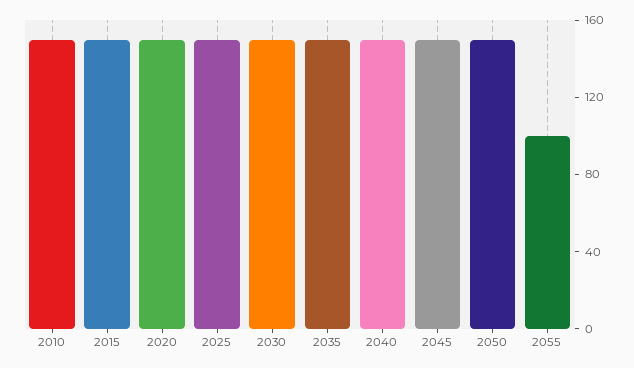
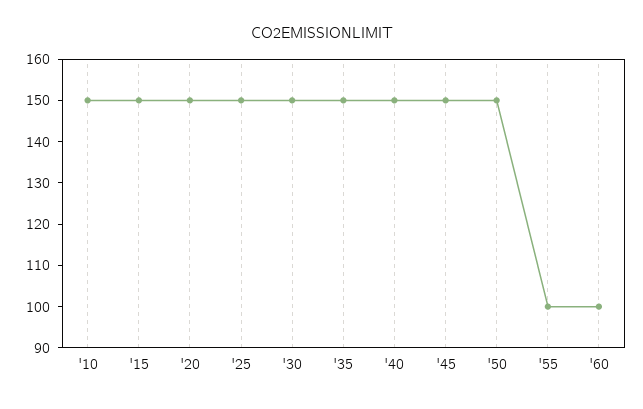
'60: none -> 100

